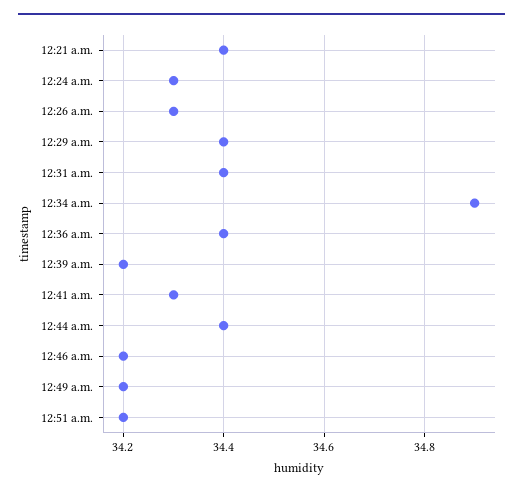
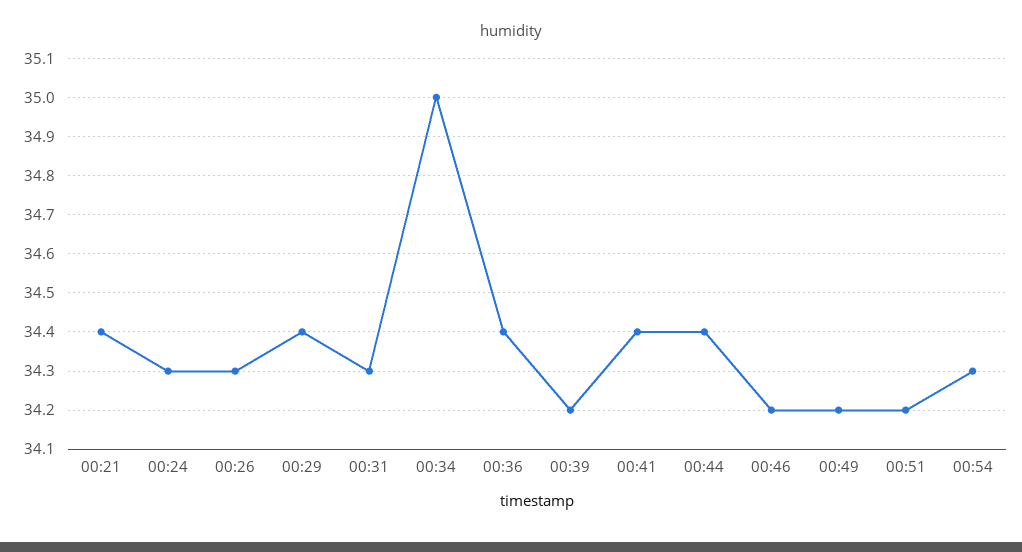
12:31 a.m.: 34.4 -> 34.3
12:34 a.m.: 34.9 -> 35
12:41 a.m.: 34.3 -> 34.4
00:54: none -> 34.3

